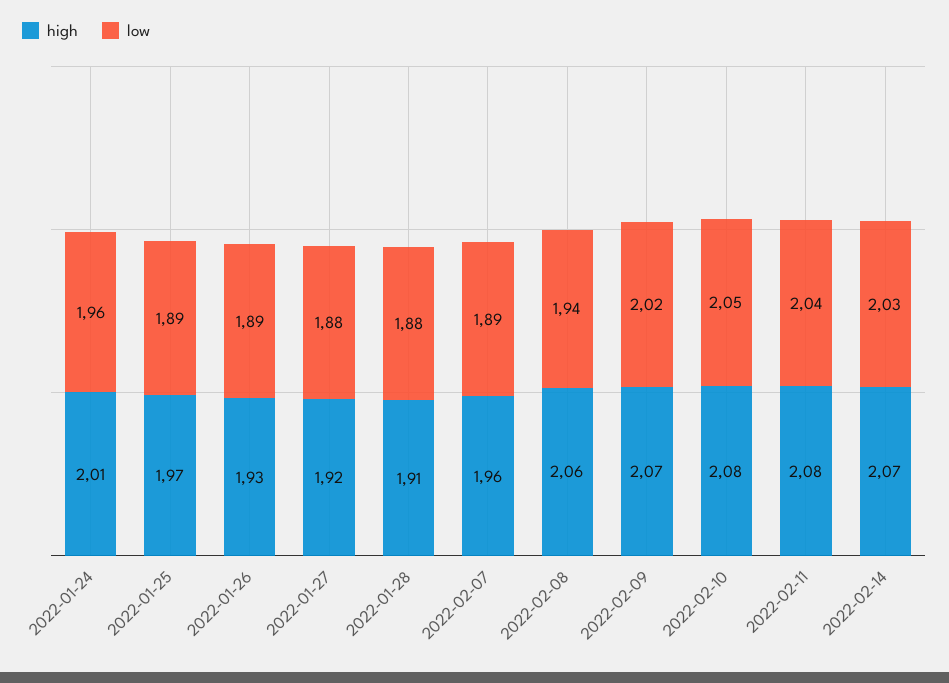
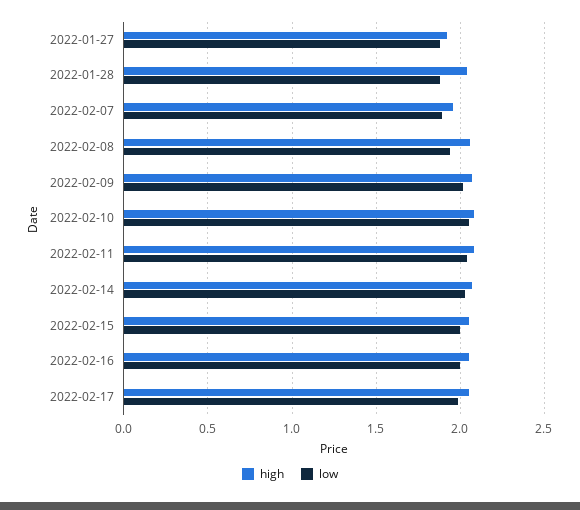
high, 2022-01-24: 2.01 -> none
low, 2022-01-24: 1.96 -> none
high, 2022-01-25: 1.97 -> none
low, 2022-01-25: 1.89 -> none
high, 2022-01-26: 1.93 -> none
low, 2022-01-26: 1.89 -> none
high, 2022-01-28: 1.91 -> 2.05
high, 2022-02-15: none -> 2.05
low, 2022-02-15: none -> 2
high, 2022-02-16: none -> 2.05
low, 2022-02-16: none -> 2
high, 2022-02-17: none -> 2.05
low, 2022-02-17: none -> 2

